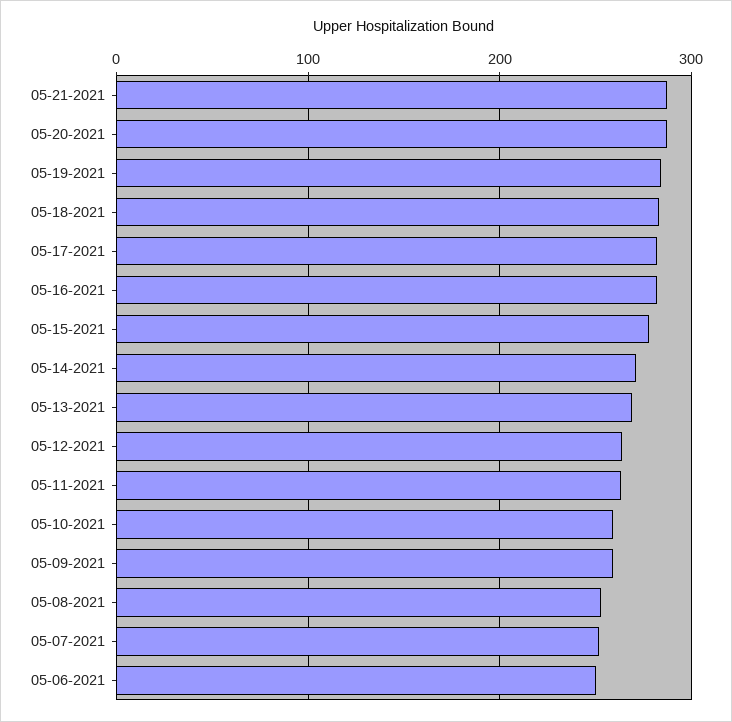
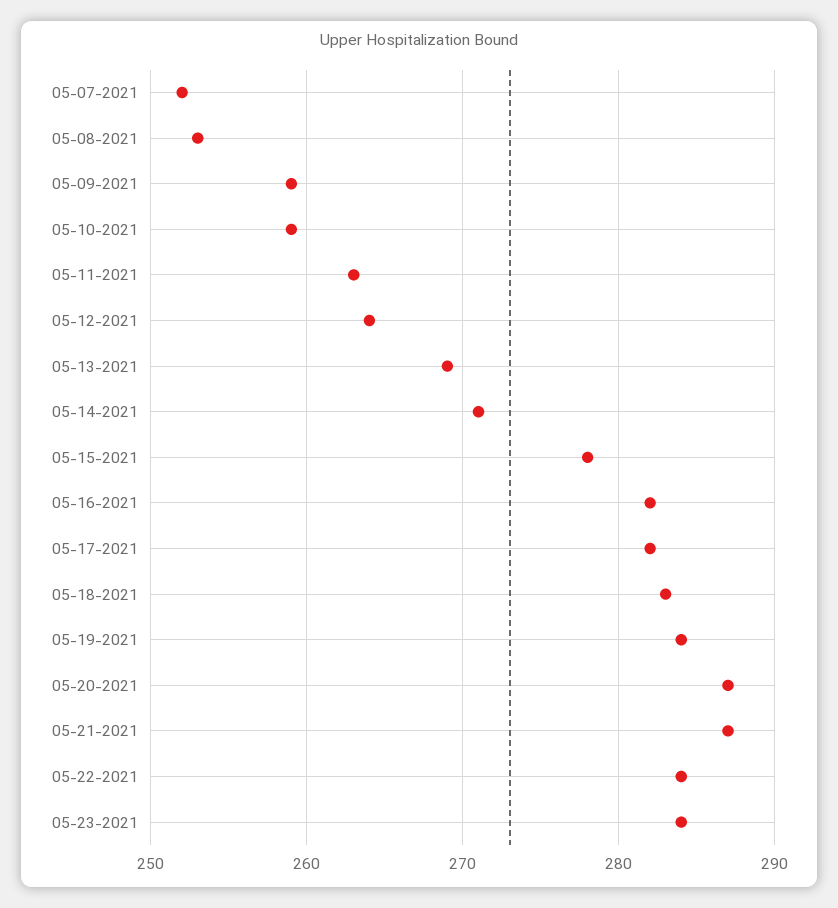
05-06-2021: 250 -> none
05-22-2021: none -> 284
05-23-2021: none -> 284

